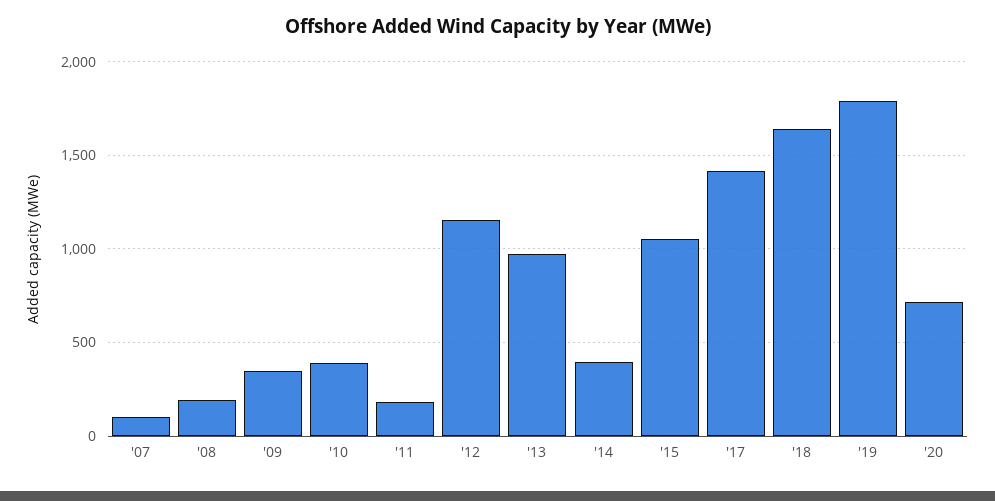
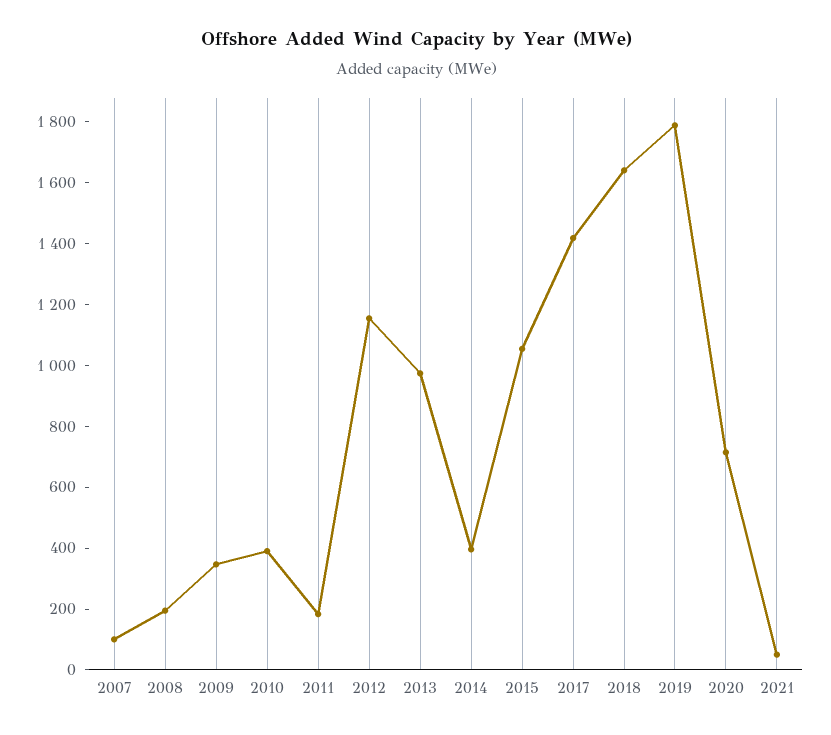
2021: none -> 50

